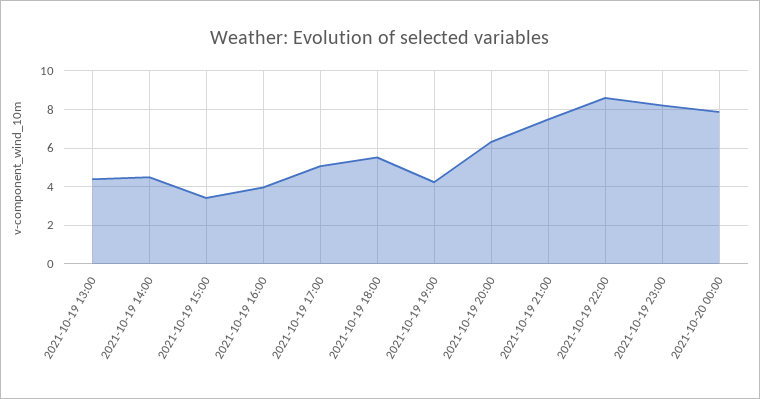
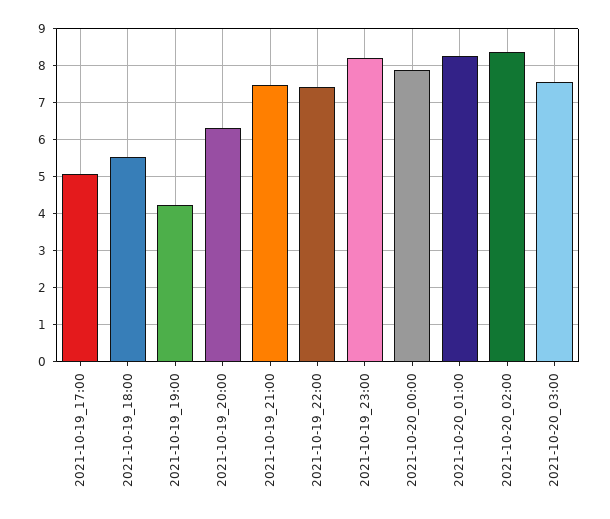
2021-10-19 13:00: 4.5 -> none
2021-10-19 14:00: 4.5 -> none
2021-10-19 15:00: 3.5 -> none
2021-10-19 16:00: 4 -> none
2021-10-19 22:00: 8.5 -> 7.4
2021-10-20_01:00: none -> 8.2
2021-10-20_02:00: none -> 8.4
2021-10-20_03:00: none -> 7.6

